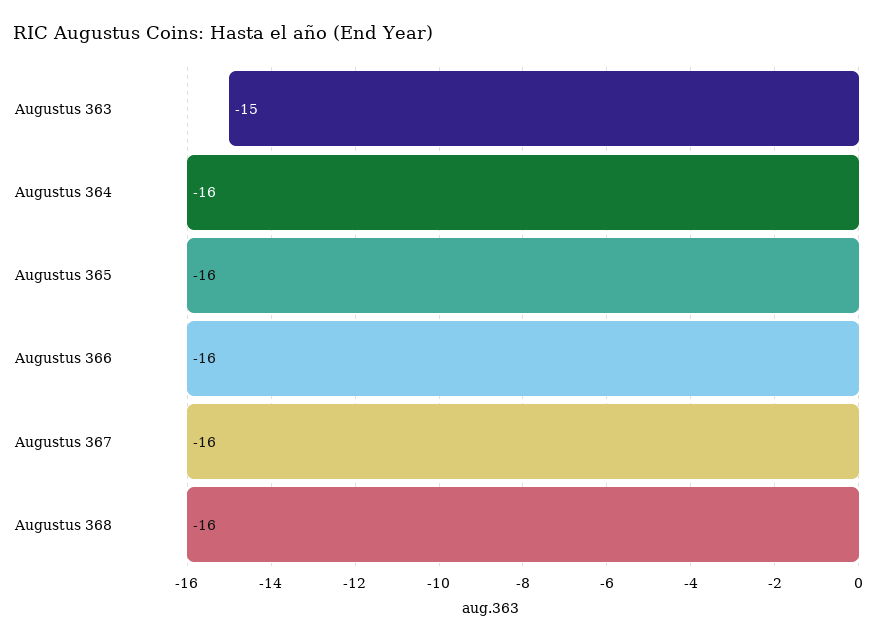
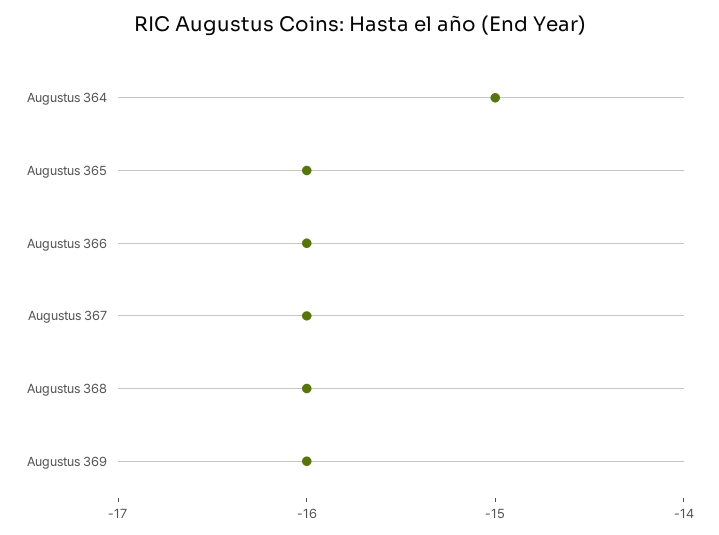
Augustus 363: -15 -> none
Augustus 364: -16 -> -15
Augustus 369: none -> -16

